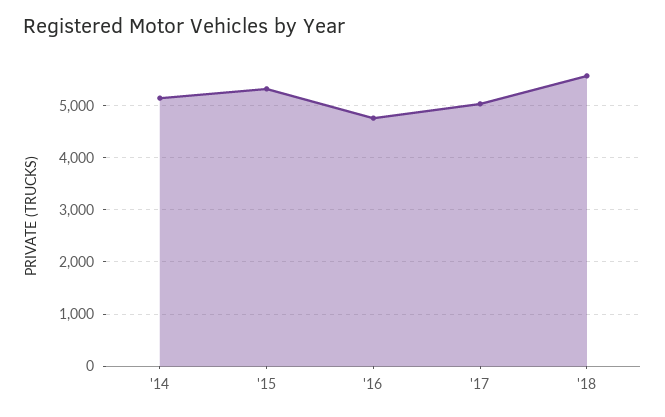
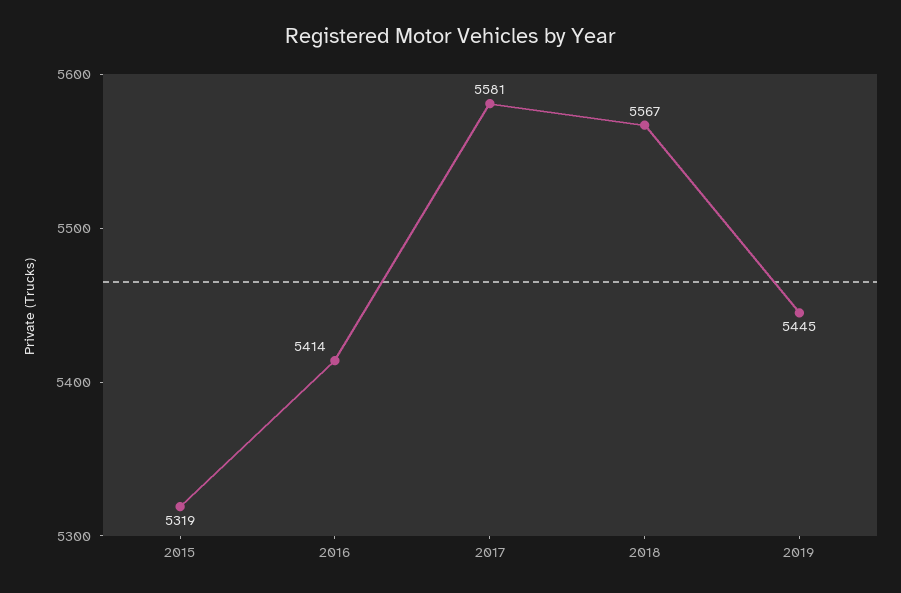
'14: 5200 -> none
'16: 4800 -> 5414
'17: 5000 -> 5581
2019: none -> 5445

